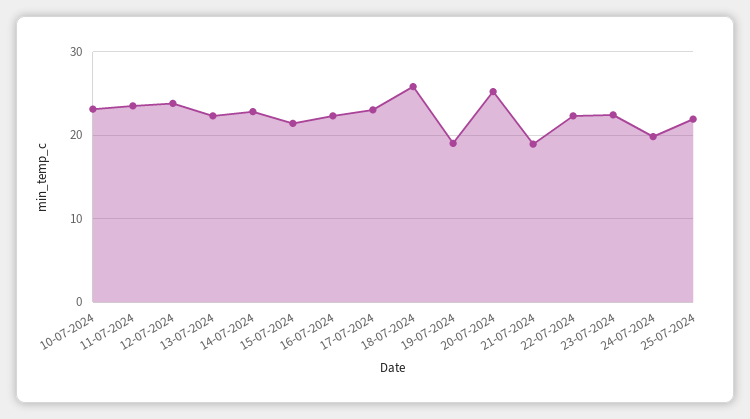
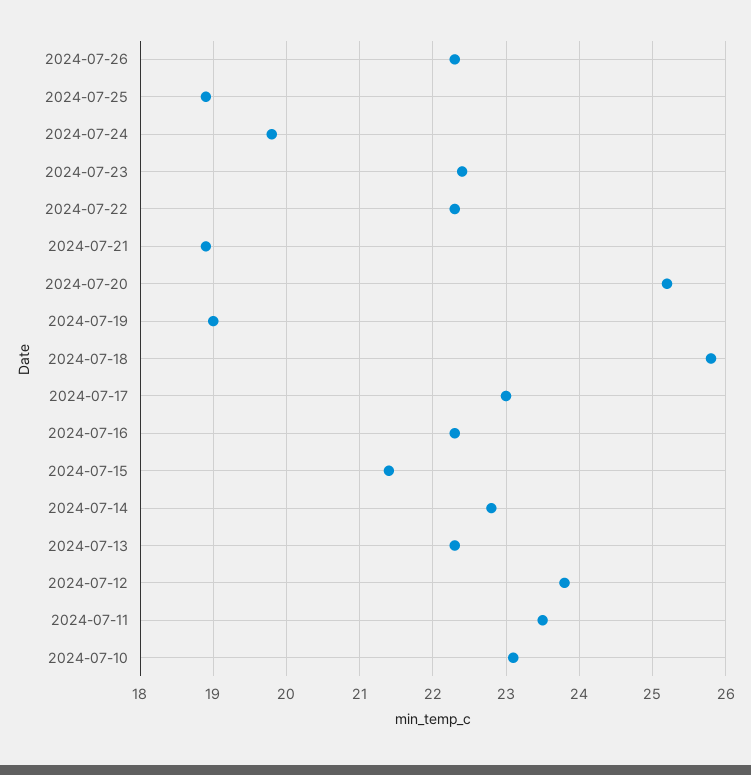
25-07-2024: 22 -> 18.9
2024-07-26: none -> 22.3

